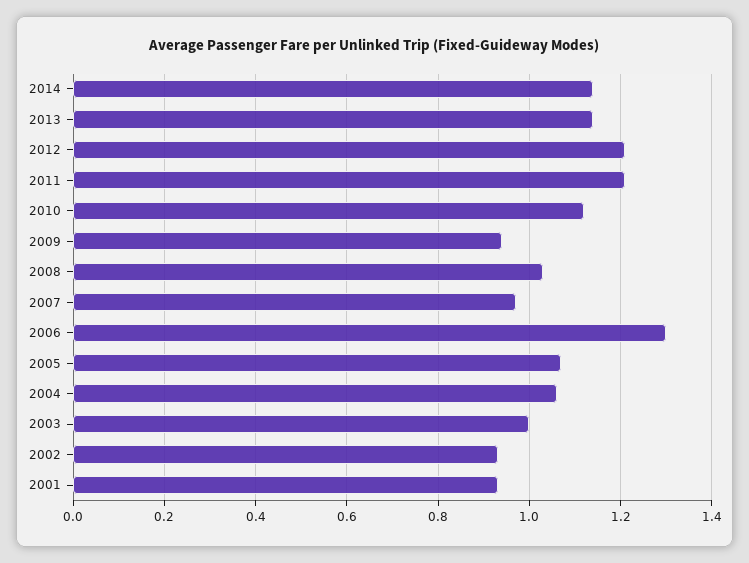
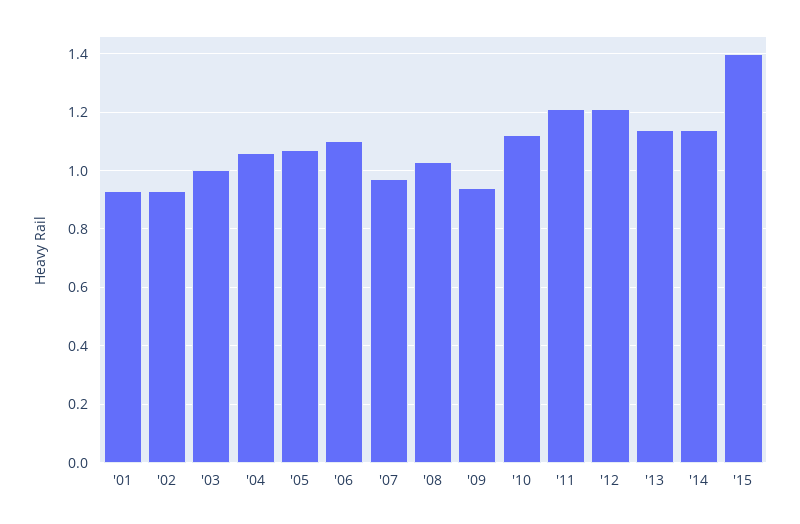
2006: 1.3 -> 1.1
'15: none -> 1.4

